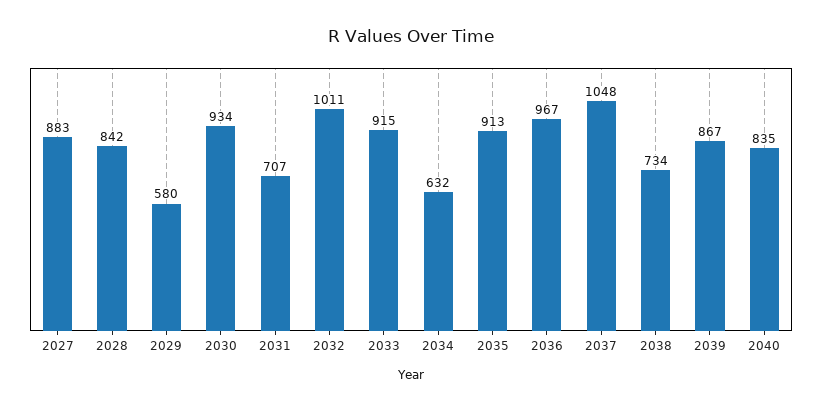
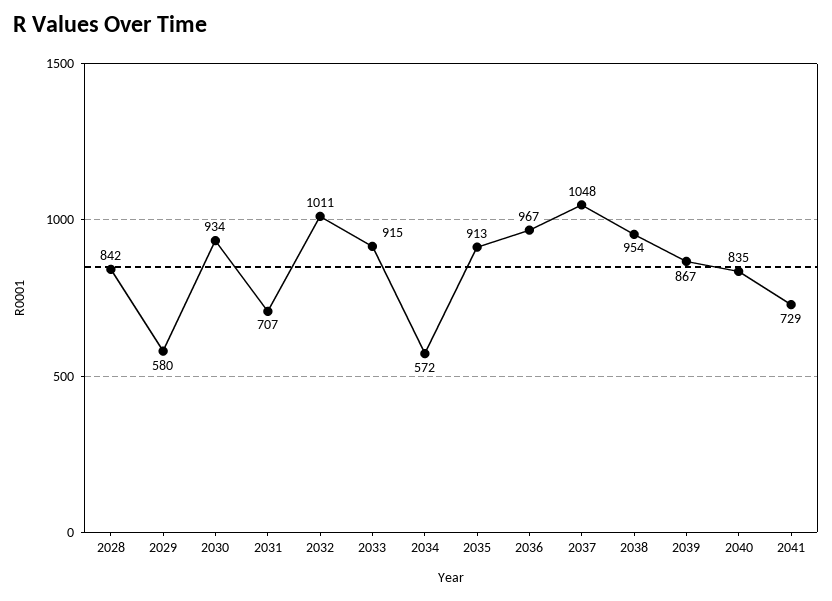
2027: 883 -> none
2034: 632 -> 572
2038: 734 -> 954
2041: none -> 729

